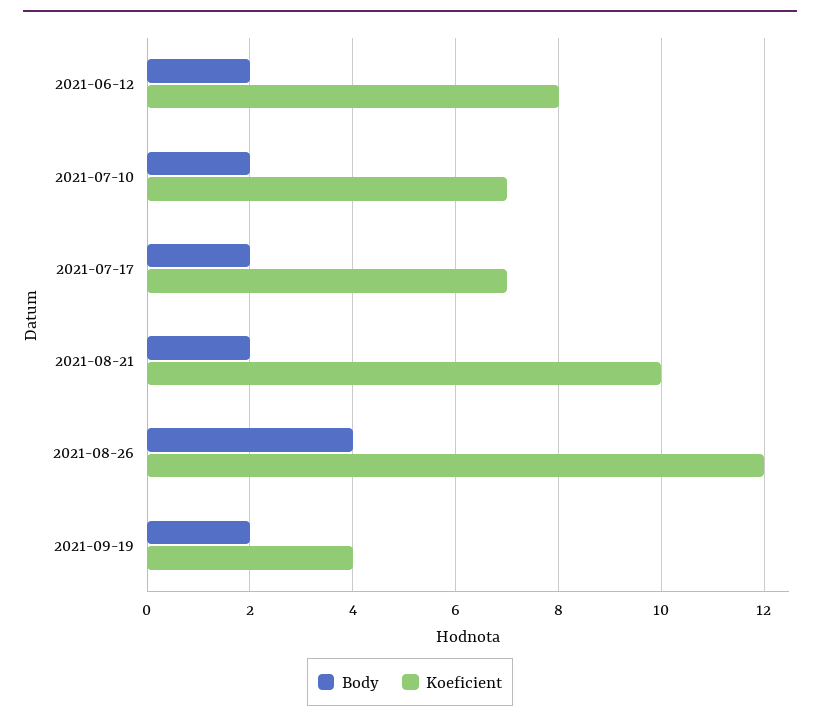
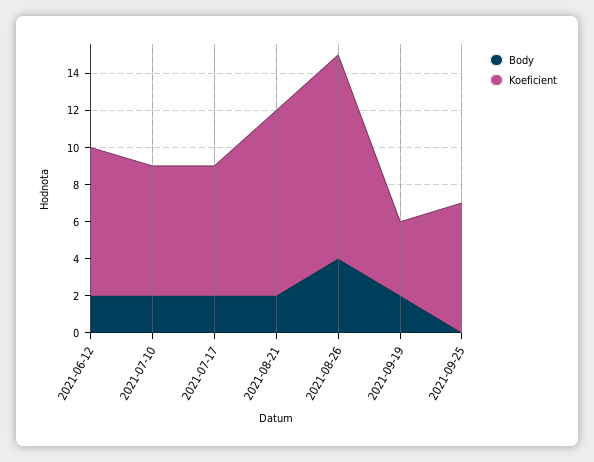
Koeficient, 2021-08-26: 12 -> 11
Body, 2021-09-25: none -> 0
Koeficient, 2021-09-25: none -> 7

